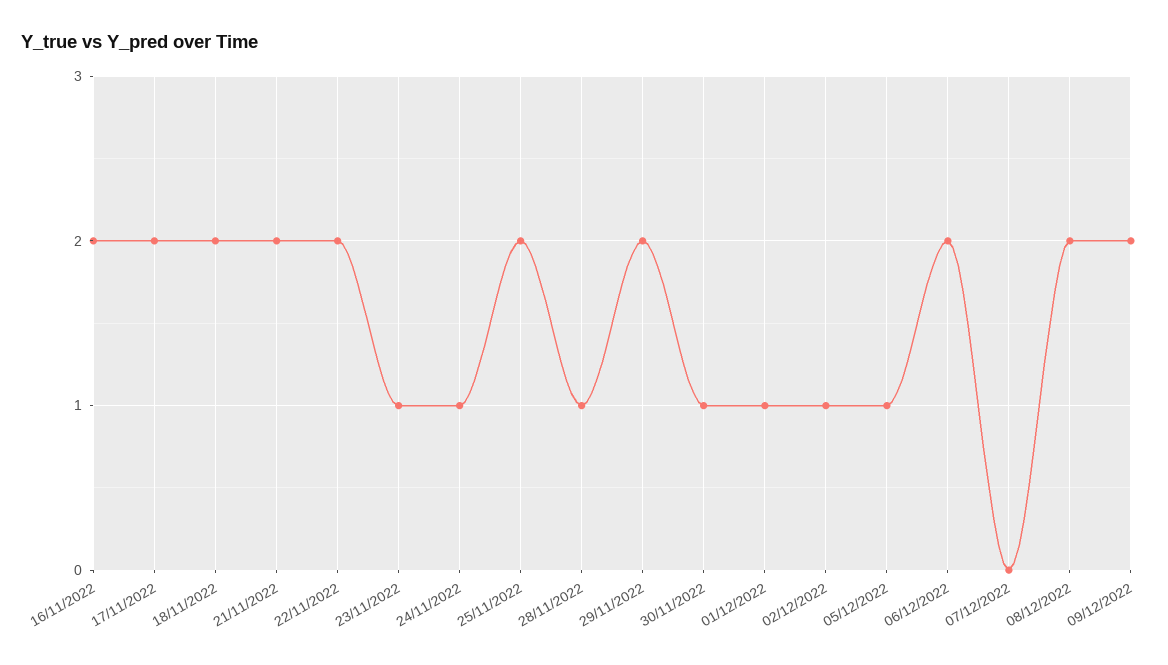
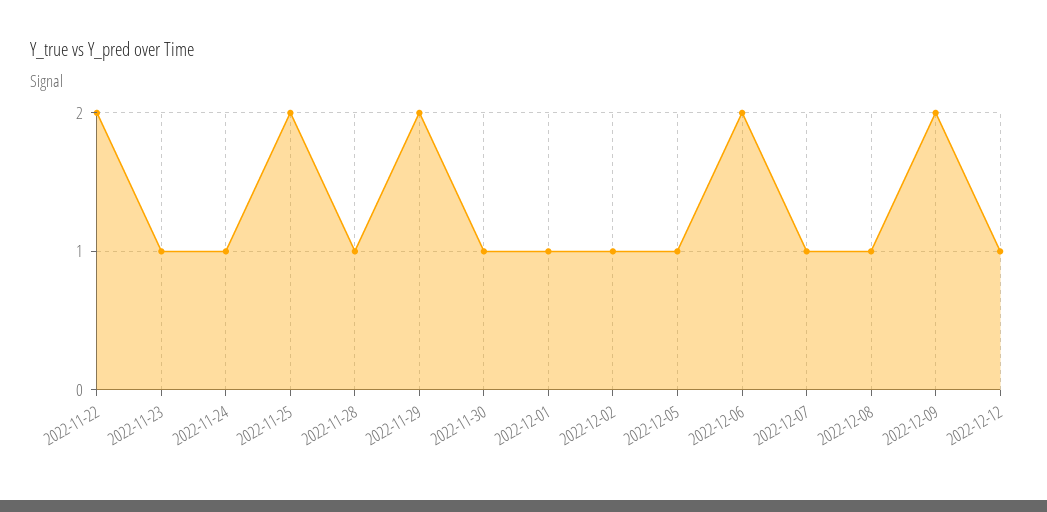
16/11/2022: 2 -> none
17/11/2022: 2 -> none
18/11/2022: 2 -> none
21/11/2022: 2 -> none
07/12/2022: 0 -> 1
08/12/2022: 2 -> 1
2022-12-12: none -> 1

